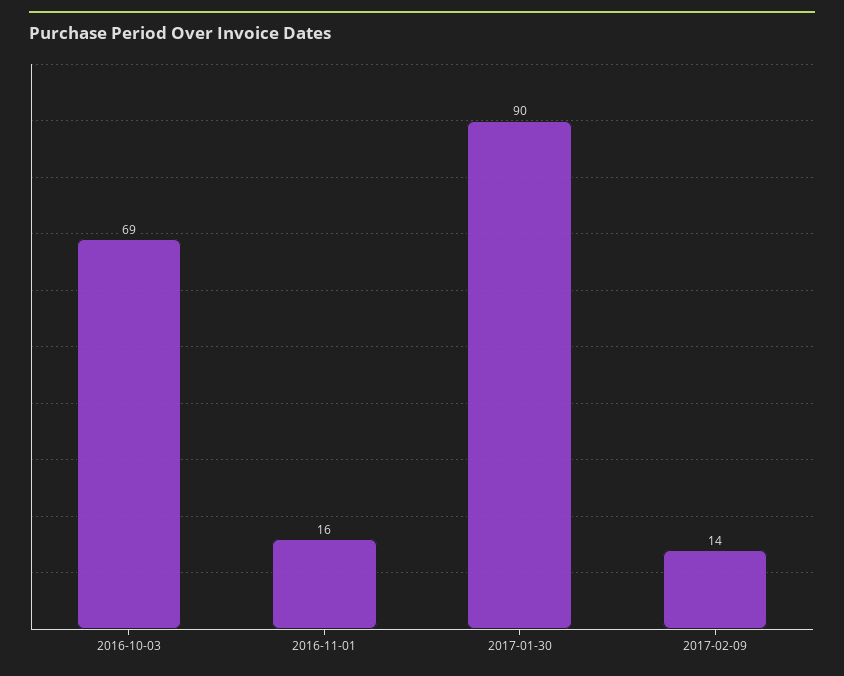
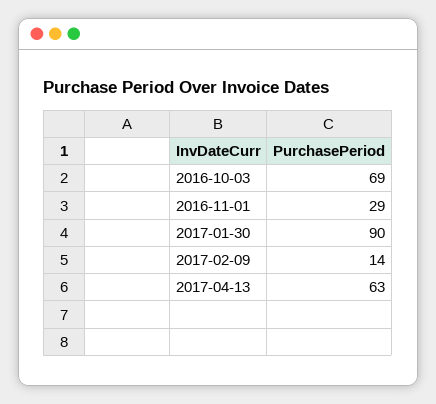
2016-11-01: 16 -> 29
2017-04-13: none -> 63

